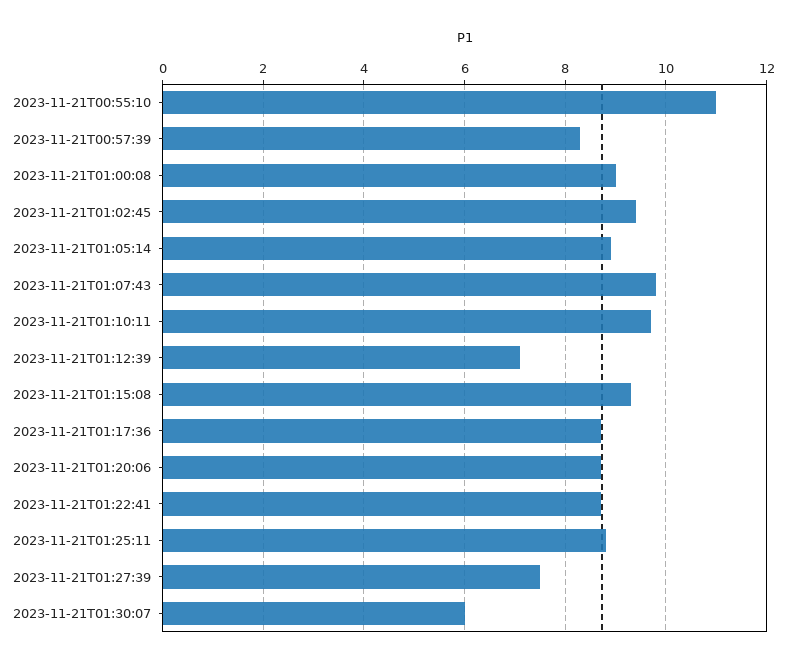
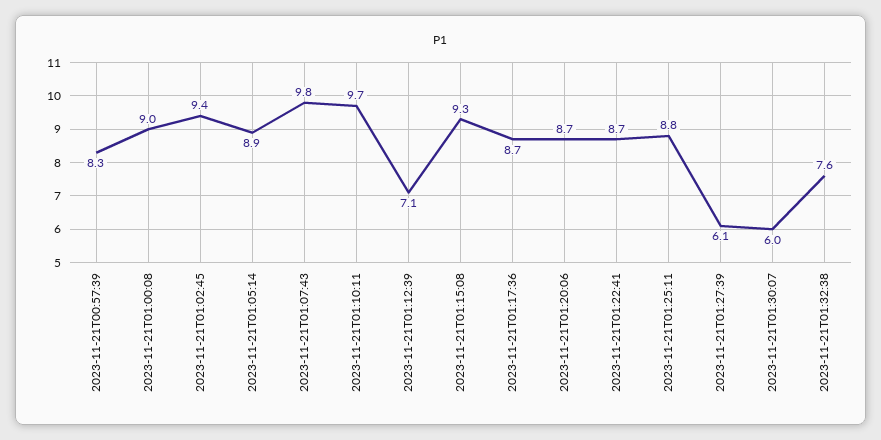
2023-11-21T00:55:10: 11 -> none
2023-11-21T01:27:39: 7.5 -> 6.1
2023-11-21T01:32:38: none -> 7.6

